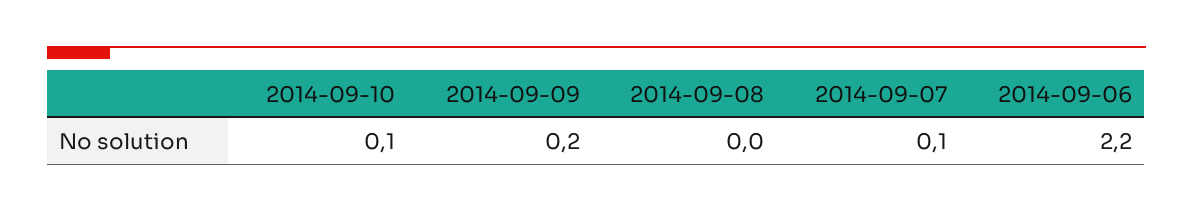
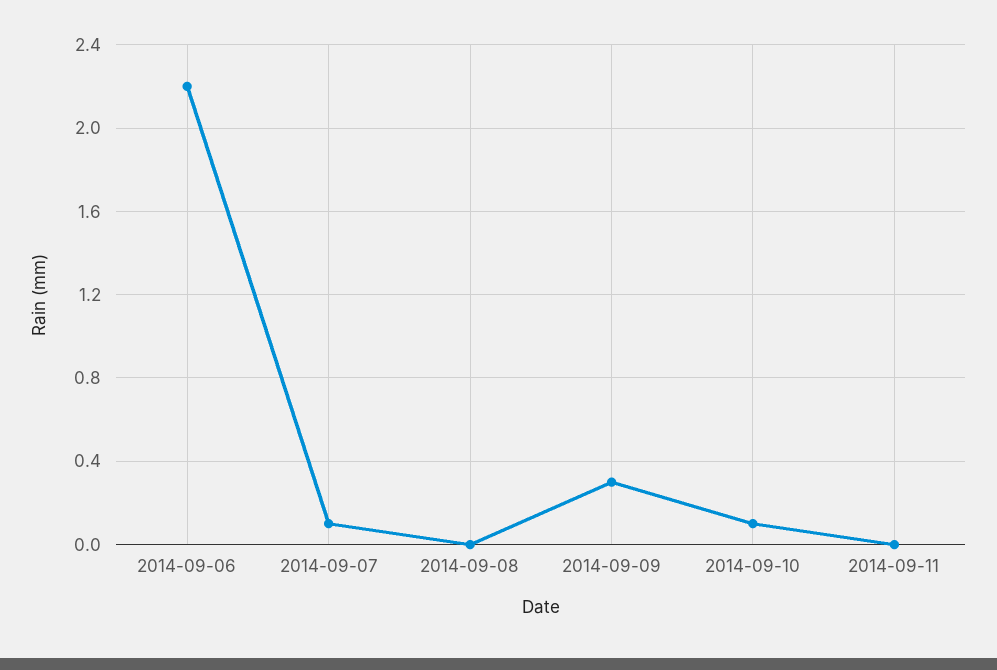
2014-09-09: 0.2 -> 0.3
2014-09-11: none -> 0

